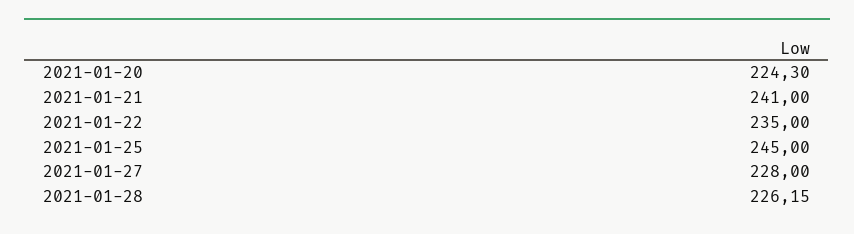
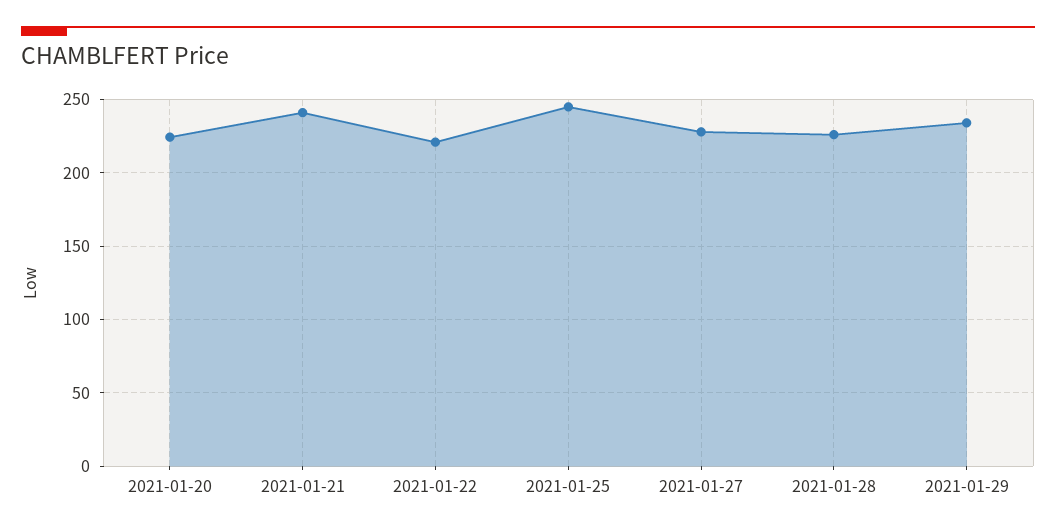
2021-01-22: 235 -> 220
2021-01-29: none -> 235

